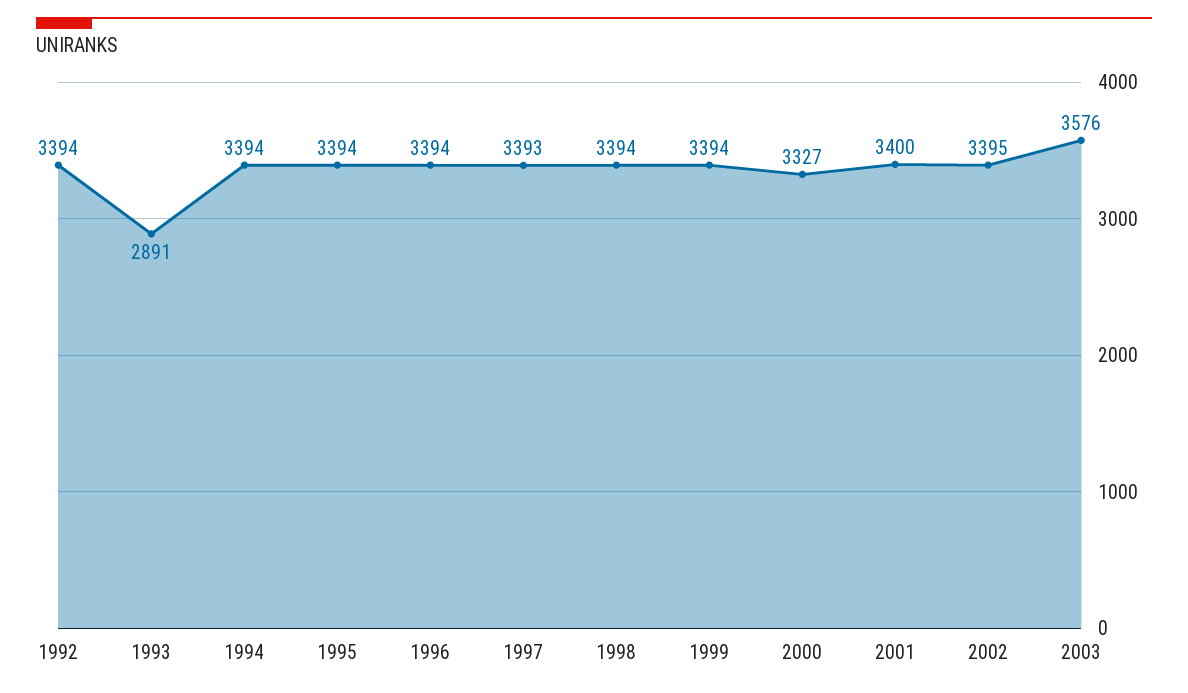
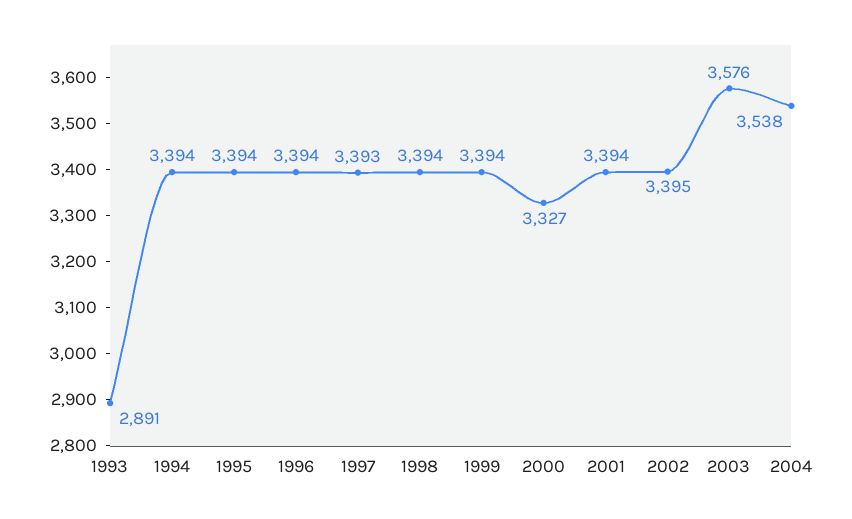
1992: 3394 -> none
2001: 3400 -> 3394
2004: none -> 3538

